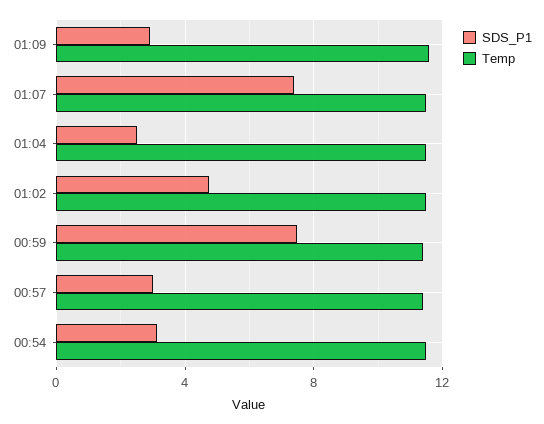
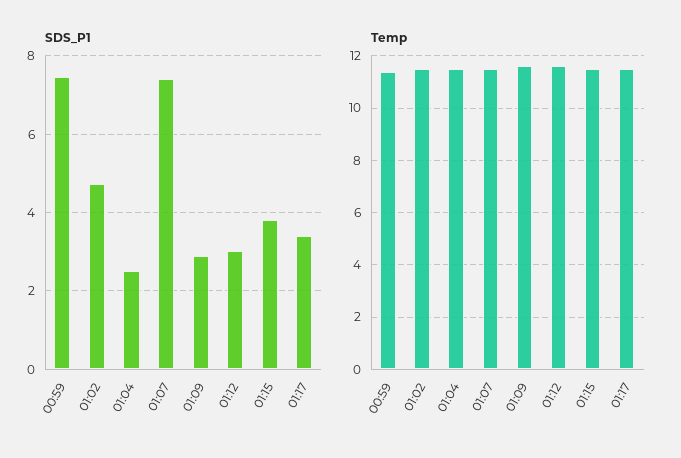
SDS_P1, 00:57: 3 -> none
Temp, 00:57: 11.5 -> none
SDS_P1, 00:54: 3 -> none
Temp, 00:54: 11.5 -> none
SDS_P1, 01:12: none -> 3
SDS_P1, 01:15: none -> 3.8
SDS_P1, 01:17: none -> 3.4
Temp, 01:12: none -> 11.5
Temp, 01:15: none -> 11.5
Temp, 01:17: none -> 11.5

